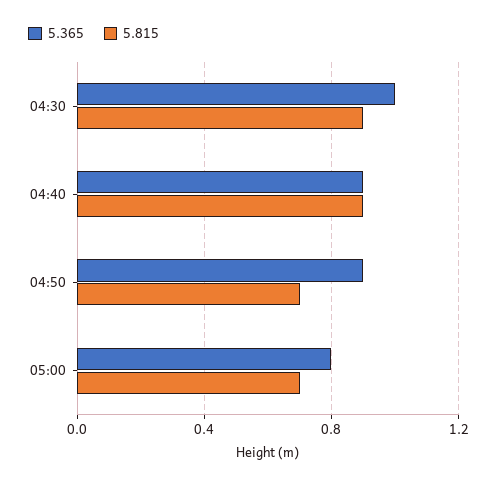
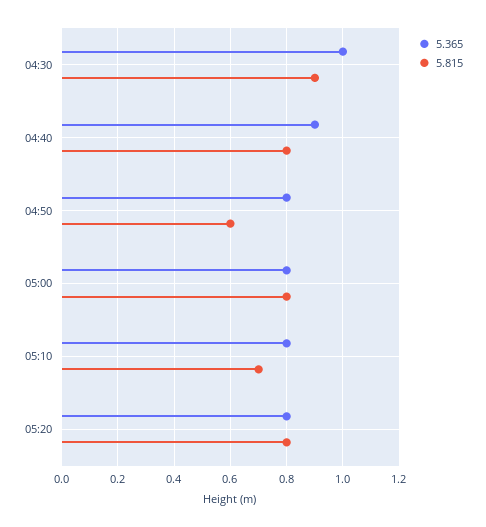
5.815, 04:40: 0.9 -> 0.8
5.365, 04:50: 0.9 -> 0.8
5.815, 04:50: 0.7 -> 0.6
5.815, 05:00: 0.7 -> 0.8
5.365, 05:10: none -> 0.8
5.815, 05:10: none -> 0.7
5.365, 05:20: none -> 0.8
5.815, 05:20: none -> 0.8

